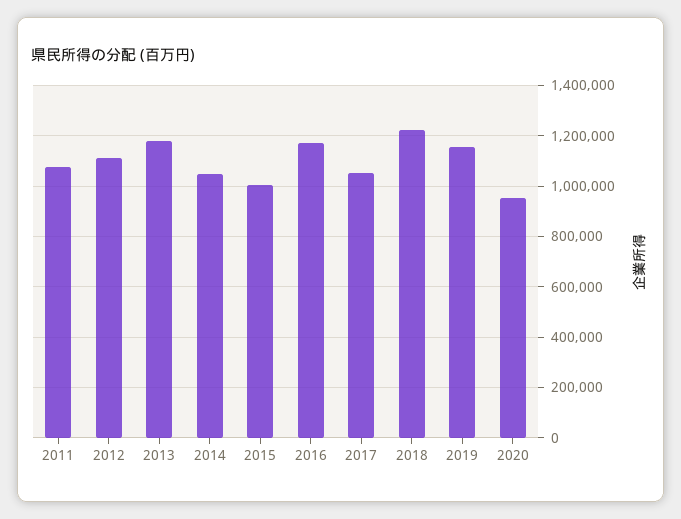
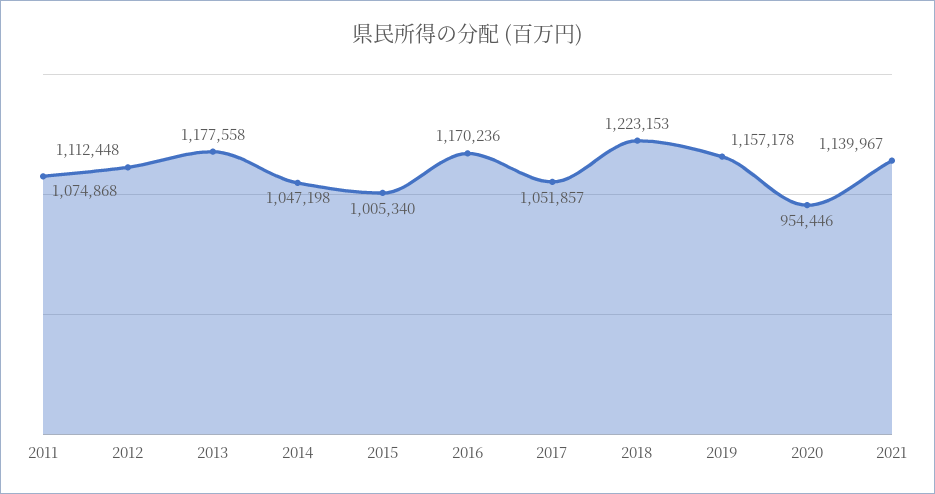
2021: none -> 1139967

